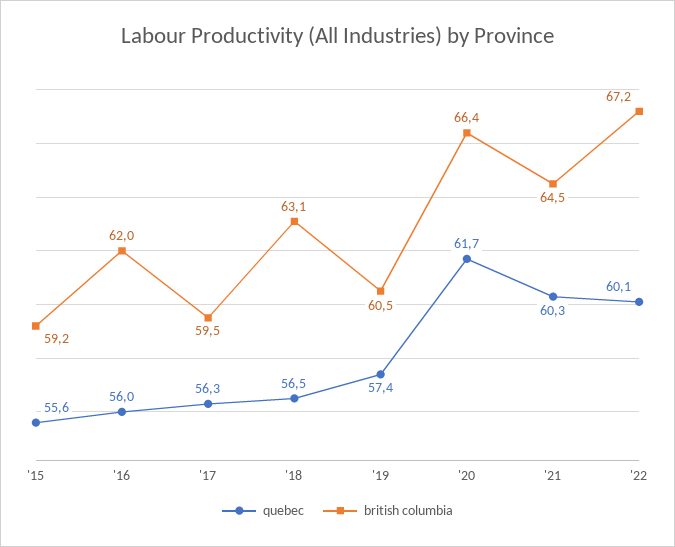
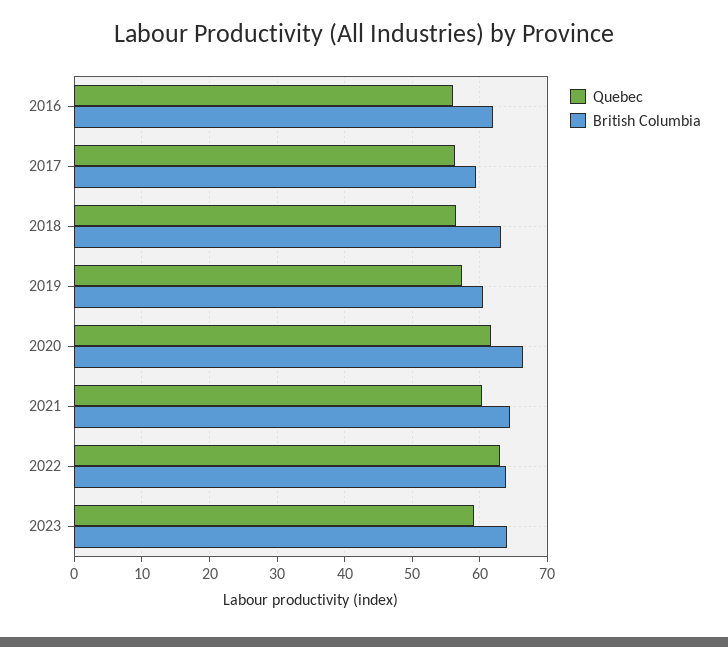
quebec, '15: 55.6 -> none
british columbia, '15: 59.2 -> none
quebec, '22: 60.1 -> 63
british columbia, '22: 67.2 -> 64
quebec, 2023: none -> 59
british columbia, 2023: none -> 64

